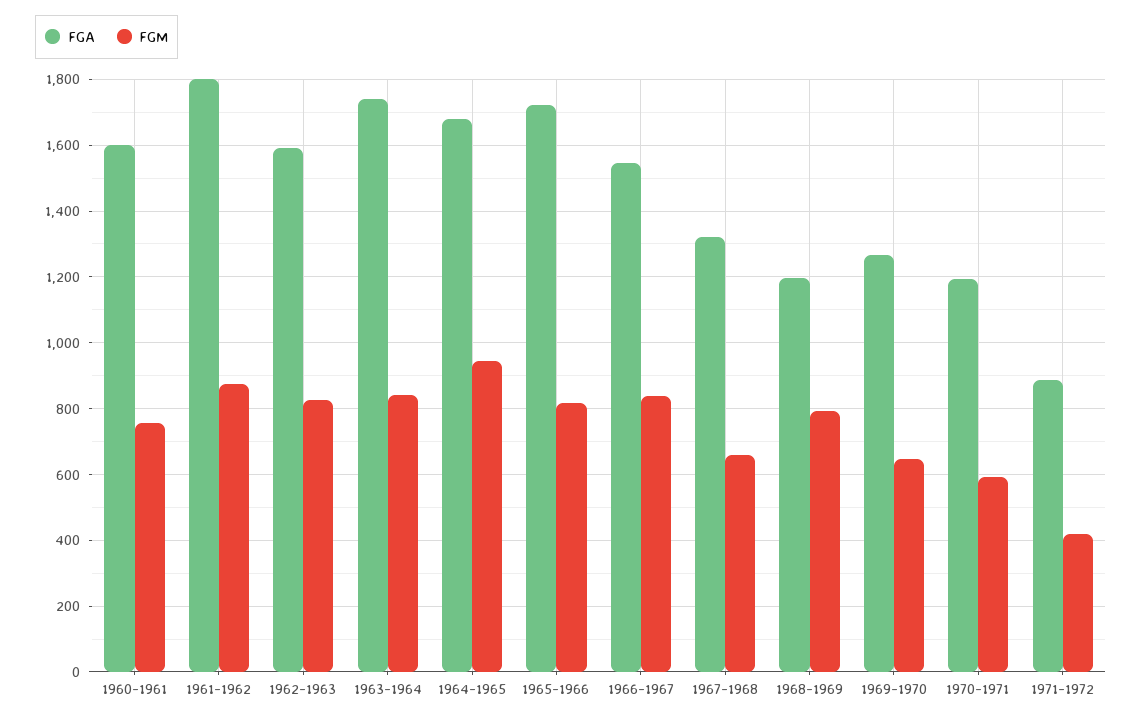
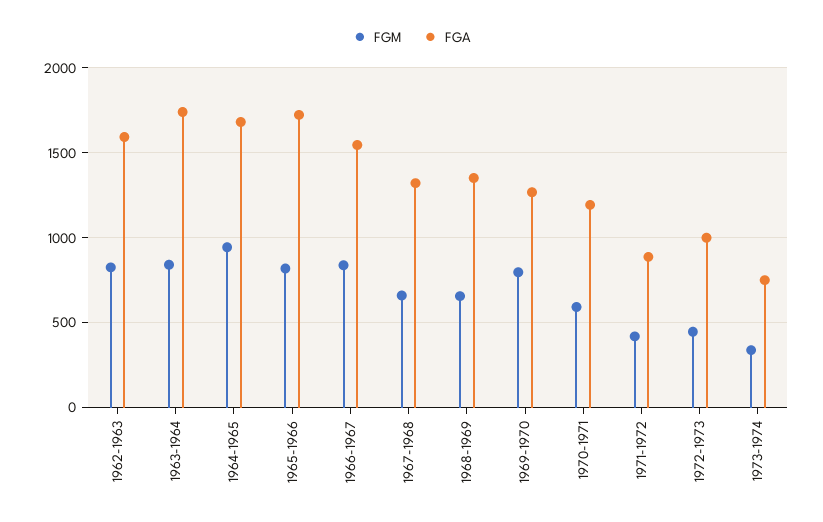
FGA, 1960-1961: 1600 -> none
FGM, 1960-1961: 760 -> none
FGA, 1961-1962: 1800 -> none
FGM, 1961-1962: 880 -> none
FGA, 1968-1969: 1200 -> 1350
FGM, 1968-1969: 800 -> 650
FGM, 1969-1970: 640 -> 800
FGM, 1972-1973: none -> 450
FGA, 1972-1973: none -> 1000
FGM, 1973-1974: none -> 350
FGA, 1973-1974: none -> 750

